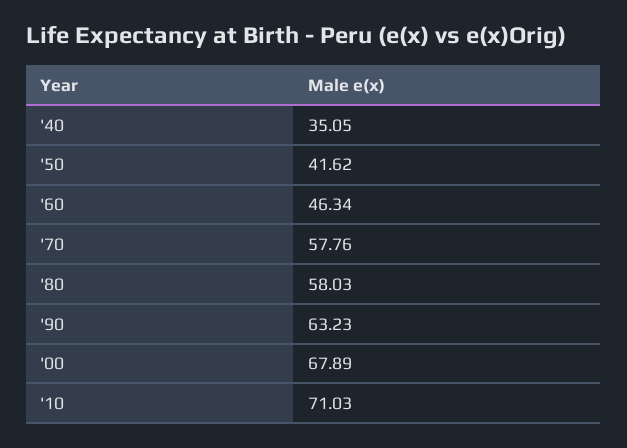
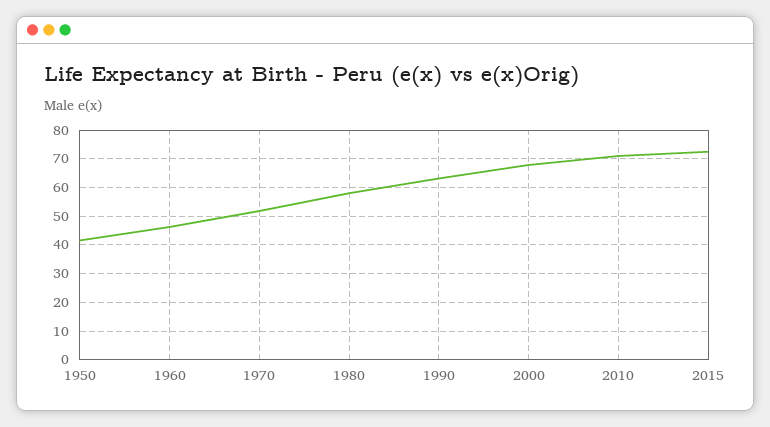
'40: 35.05 -> none
'70: 57.76 -> 52.5
2015: none -> 72.5

